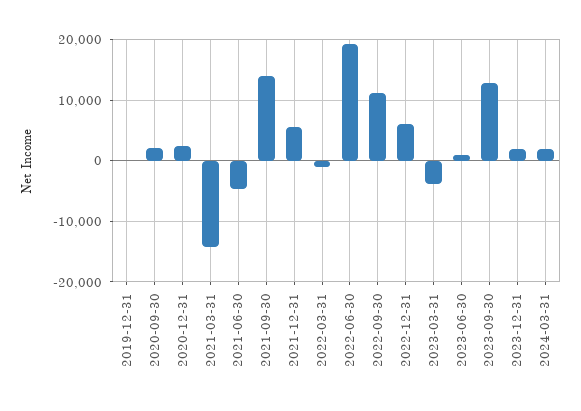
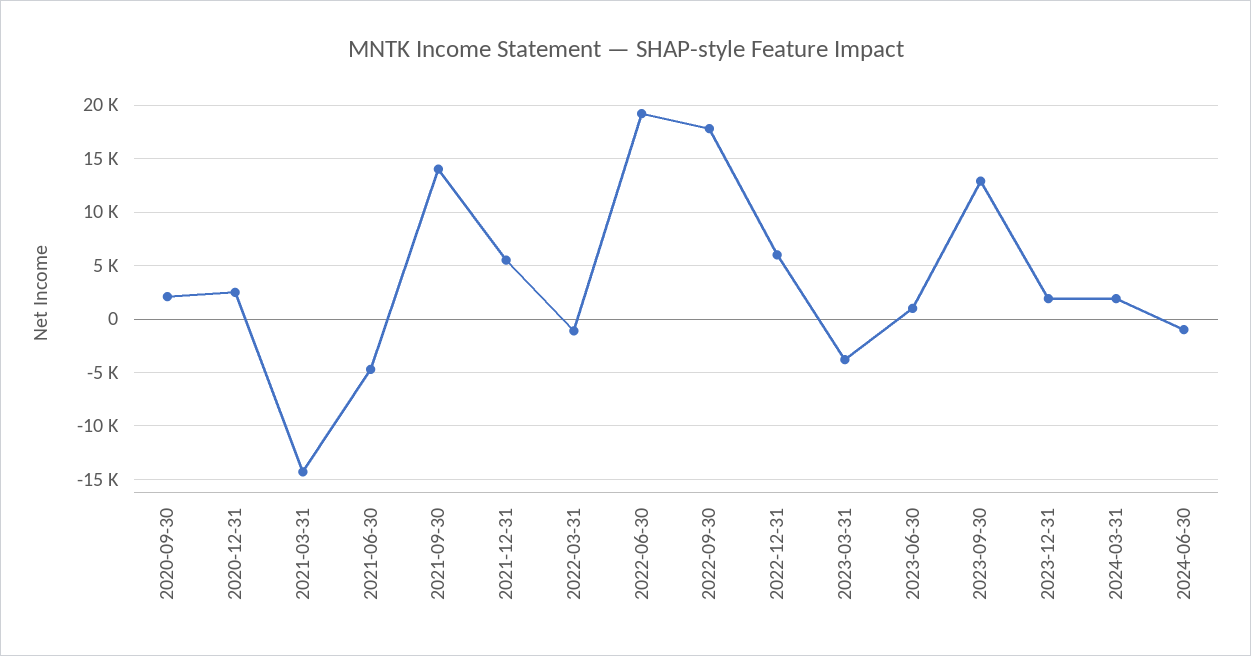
2019-12-31: 0 -> none
2022-09-30: 11000 -> 18000
2024-06-30: none -> -1000

